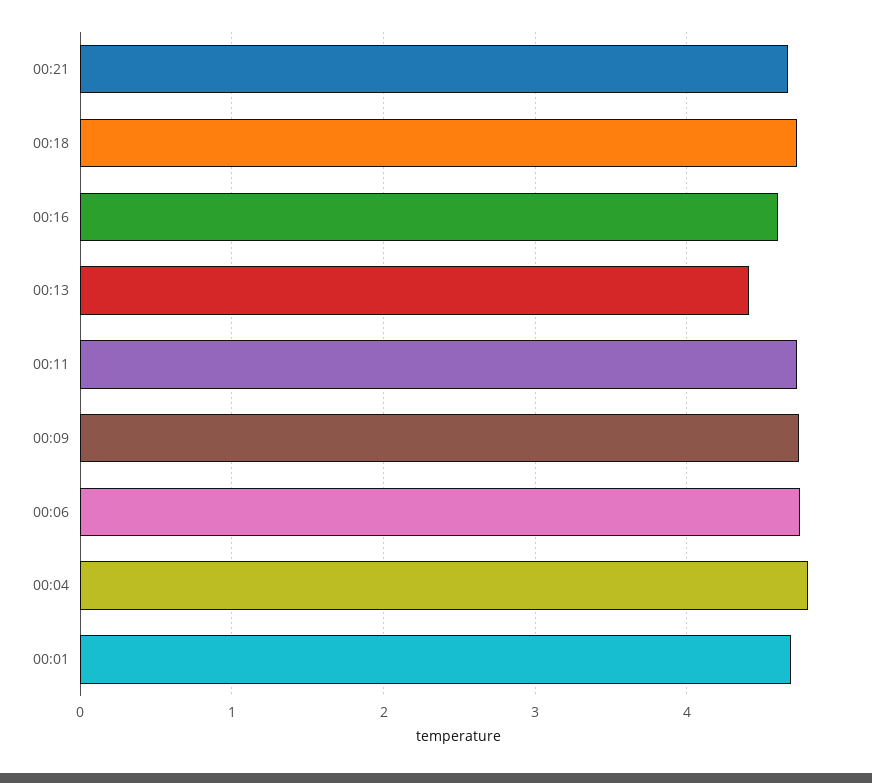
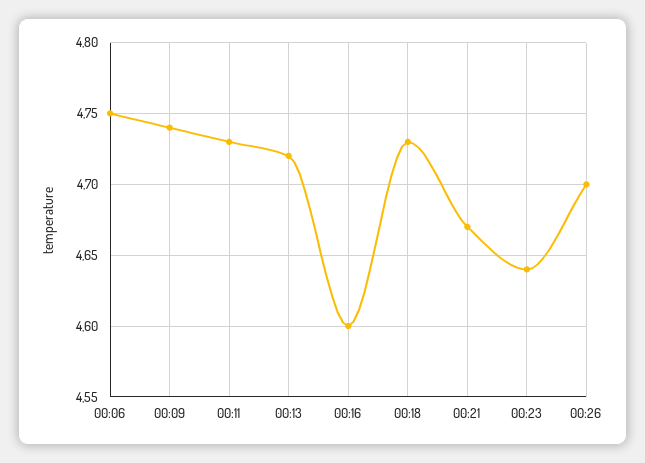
00:13: 4.4 -> 4.72
00:04: 4.8 -> none
00:01: 4.7 -> none
00:23: none -> 4.64
00:26: none -> 4.7

